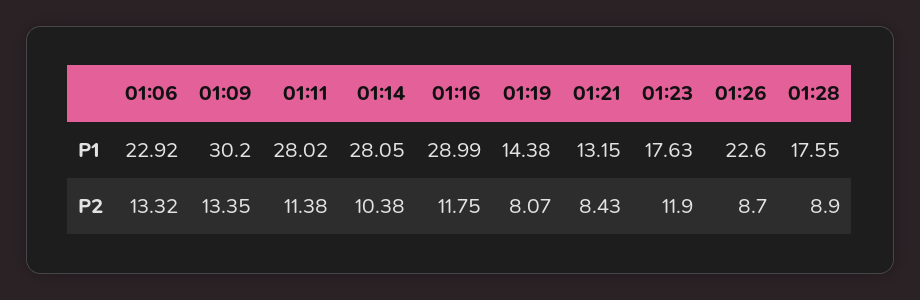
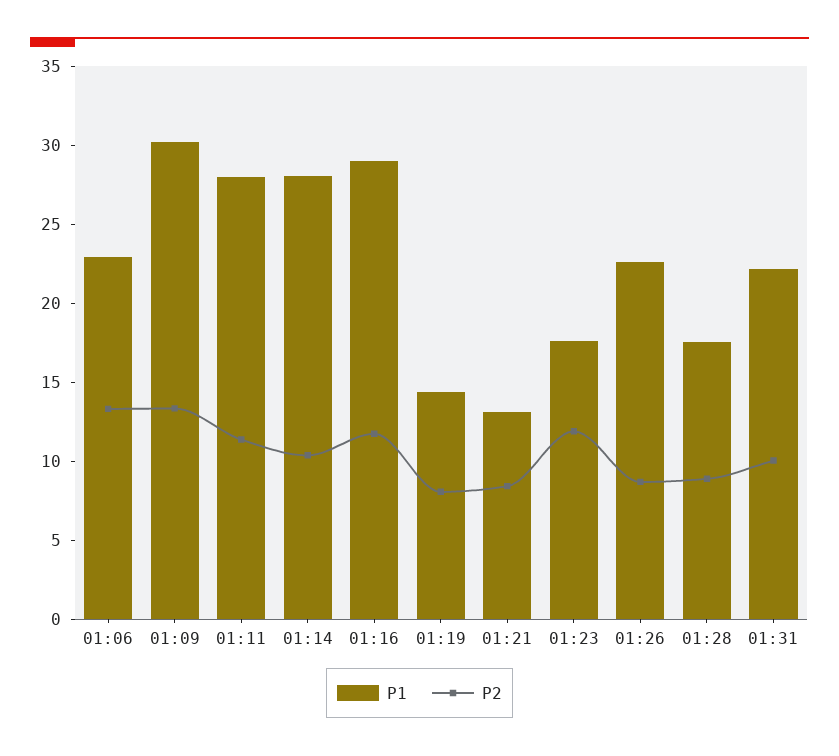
P1, 01:31: none -> 22
P2, 01:31: none -> 10

